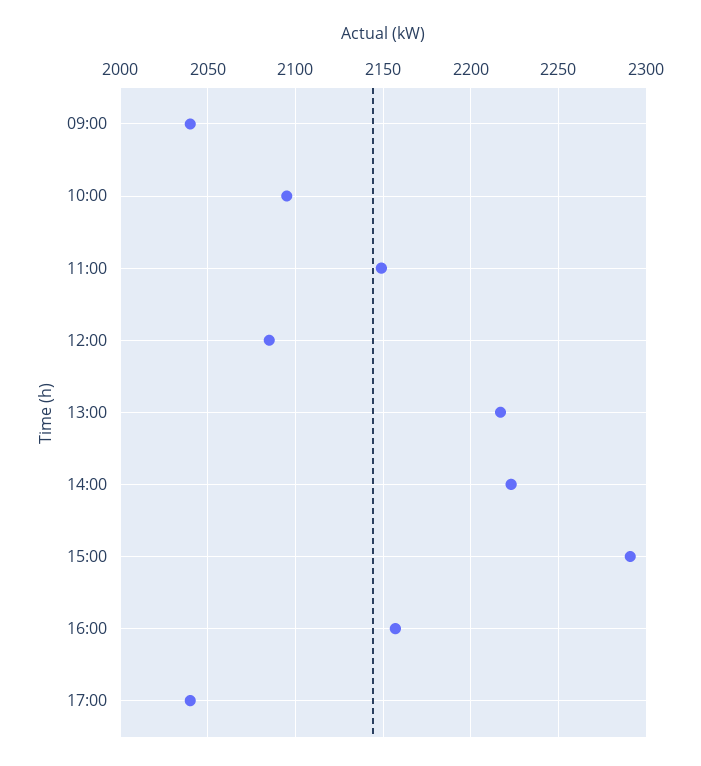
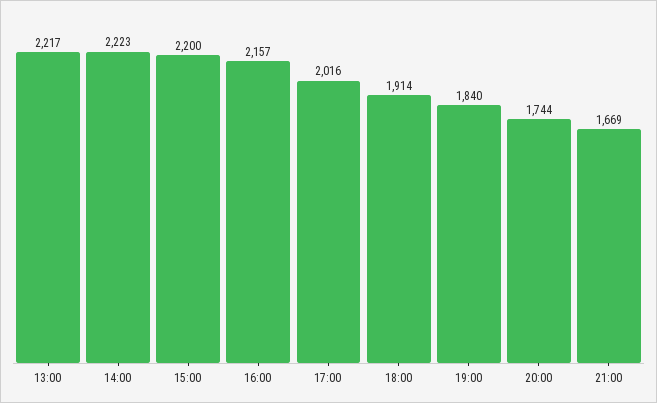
09:00: 2040 -> none
10:00: 2095 -> none
11:00: 2150 -> none
12:00: 2085 -> none
15:00: 2290 -> 2200
17:00: 2040 -> 2016
18:00: none -> 1914
19:00: none -> 1840
20:00: none -> 1744
21:00: none -> 1669

